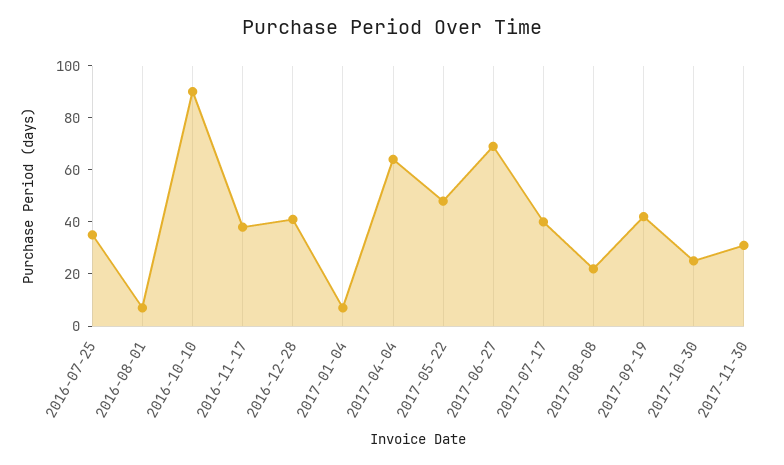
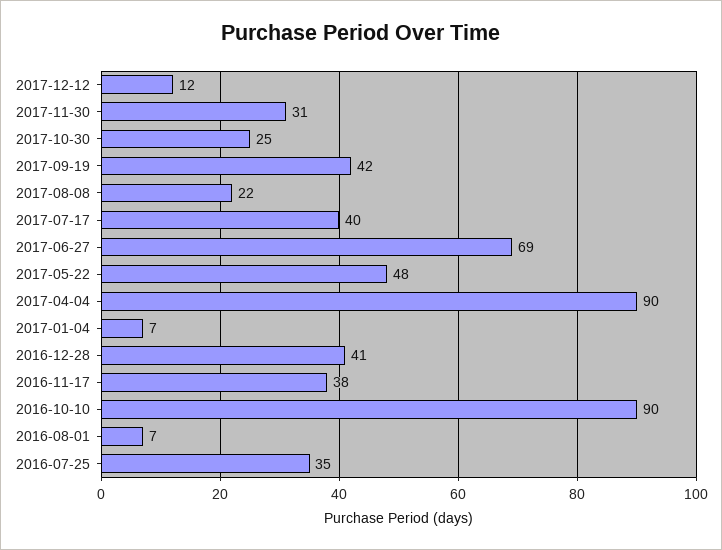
2017-04-04: 65 -> 90
2017-12-12: none -> 12

